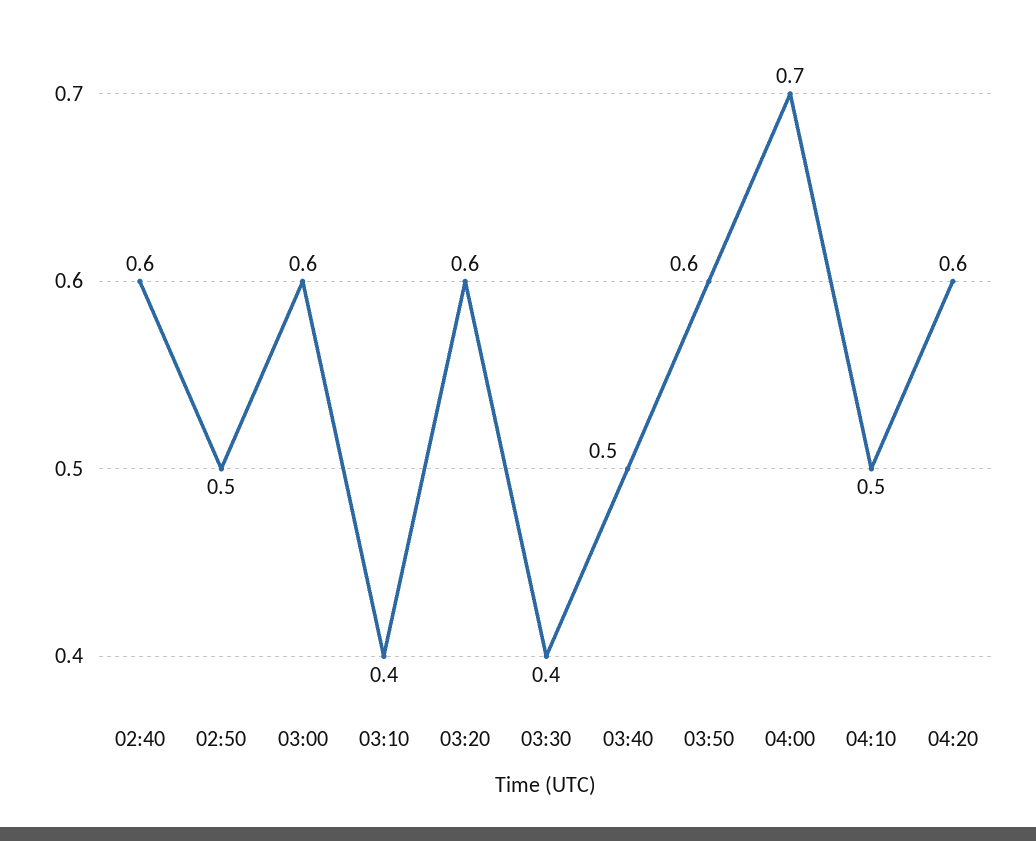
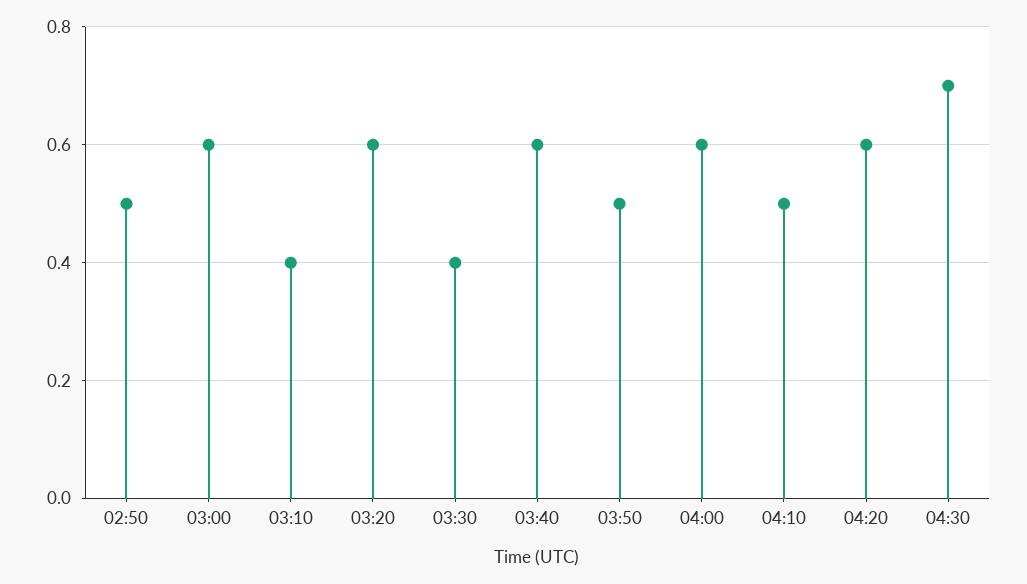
02:40: 0.6 -> none
03:40: 0.5 -> 0.6
03:50: 0.6 -> 0.5
04:00: 0.7 -> 0.6
04:30: none -> 0.7

